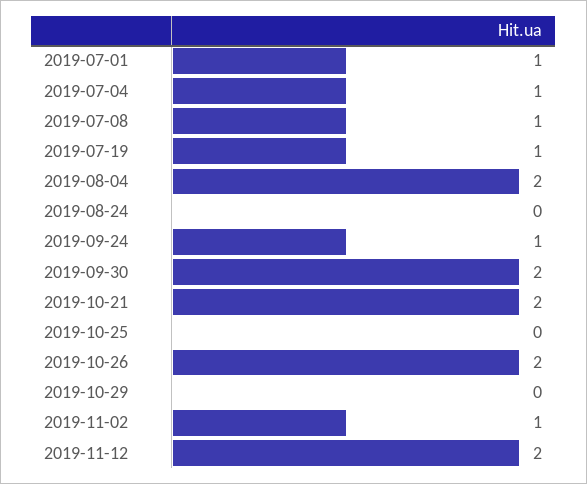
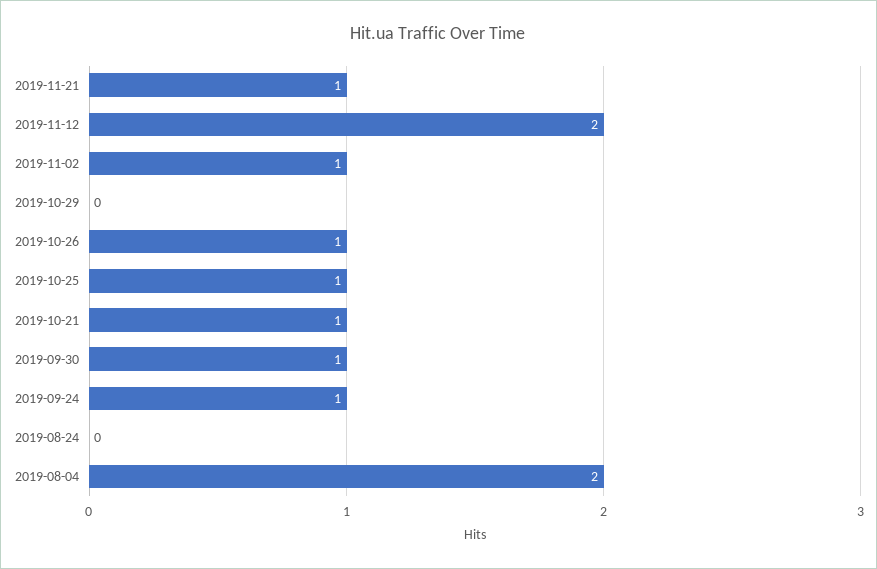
2019-07-01: 1 -> none
2019-07-04: 1 -> none
2019-07-08: 1 -> none
2019-07-19: 1 -> none
2019-09-30: 2 -> 1
2019-10-21: 2 -> 1
2019-10-25: 0 -> 1
2019-10-26: 2 -> 1
2019-11-21: none -> 1

